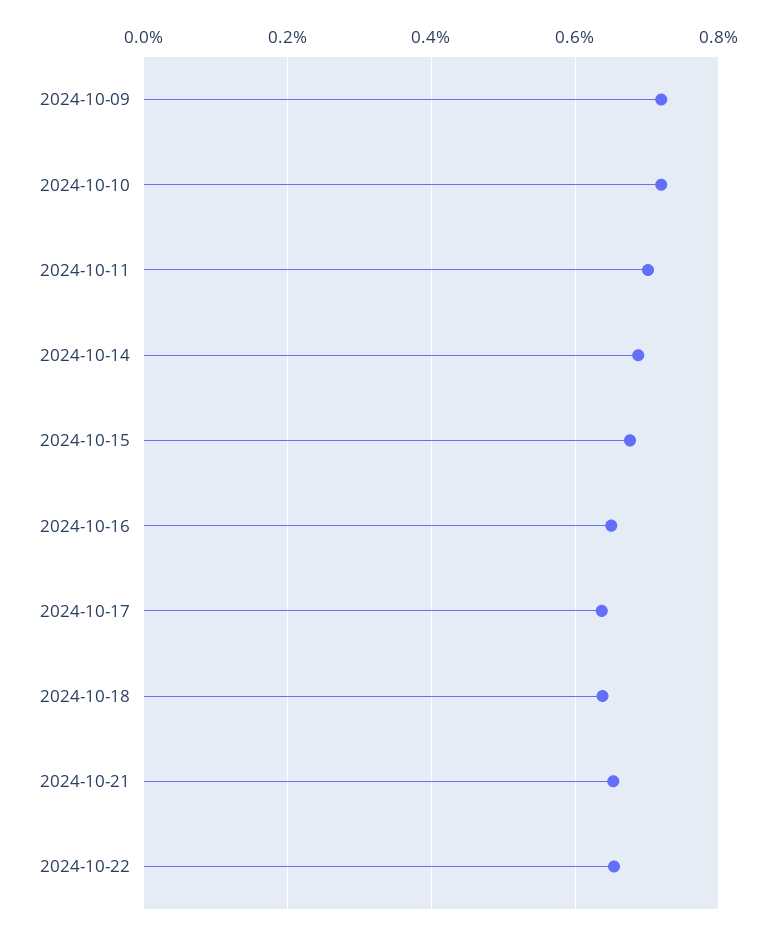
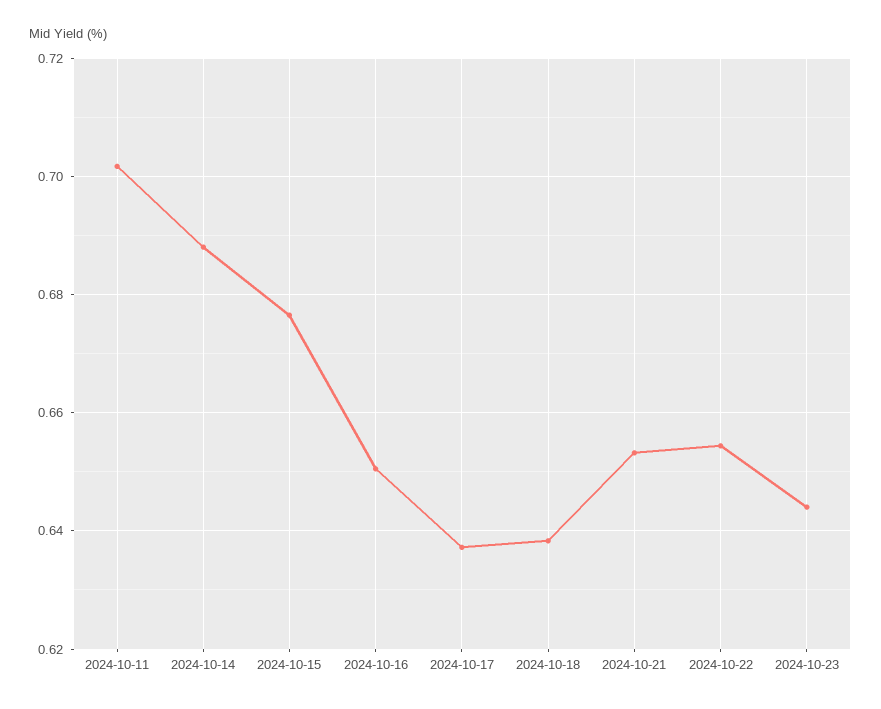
2024-10-09: 0.72 -> none
2024-10-10: 0.72 -> none
2024-10-23: none -> 0.644

